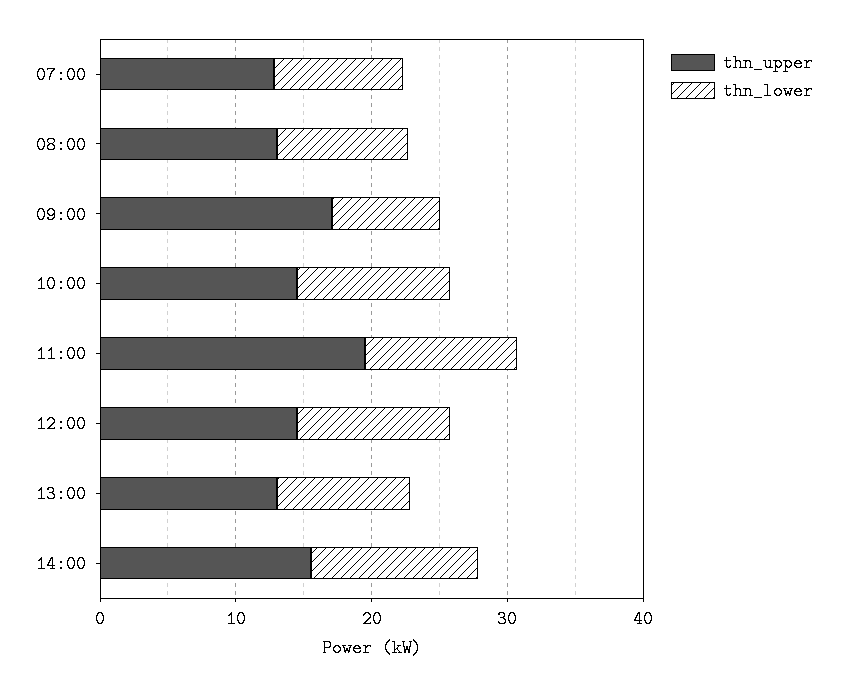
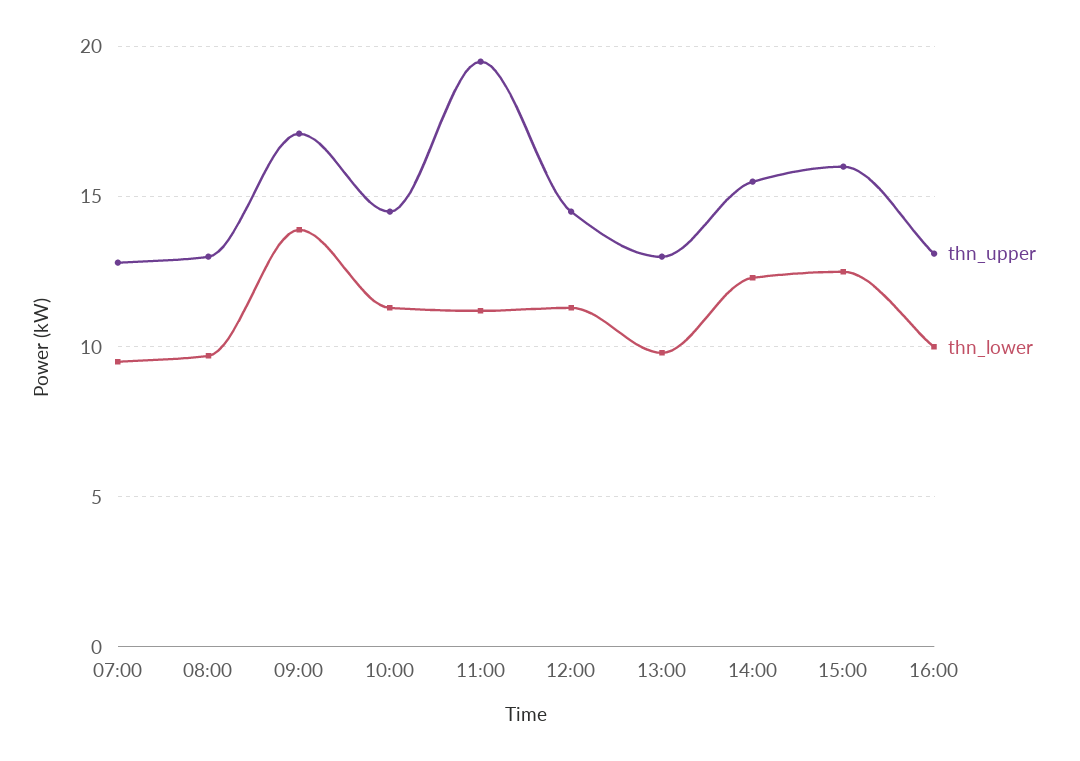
thn_lower, 09:00: 8 -> 14
thn_upper, 15:00: none -> 16
thn_lower, 15:00: none -> 12.5
thn_upper, 16:00: none -> 13
thn_lower, 16:00: none -> 10

